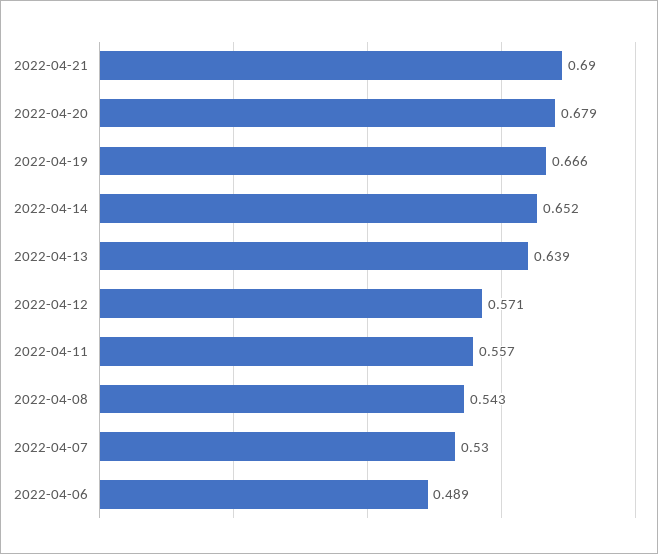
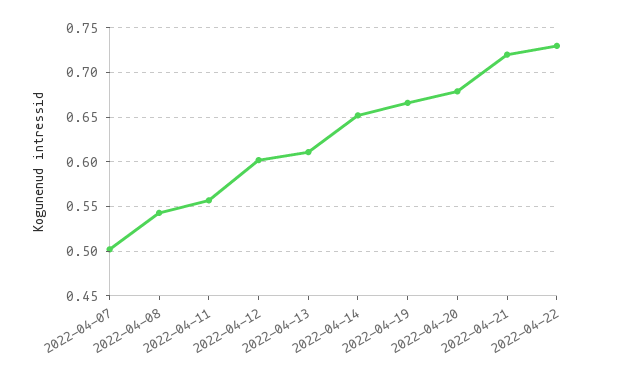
2022-04-21: 0.69 -> 0.72
2022-04-13: 0.639 -> 0.61
2022-04-12: 0.571 -> 0.6
2022-04-07: 0.53 -> 0.5
2022-04-06: 0.489 -> none
2022-04-22: none -> 0.73

